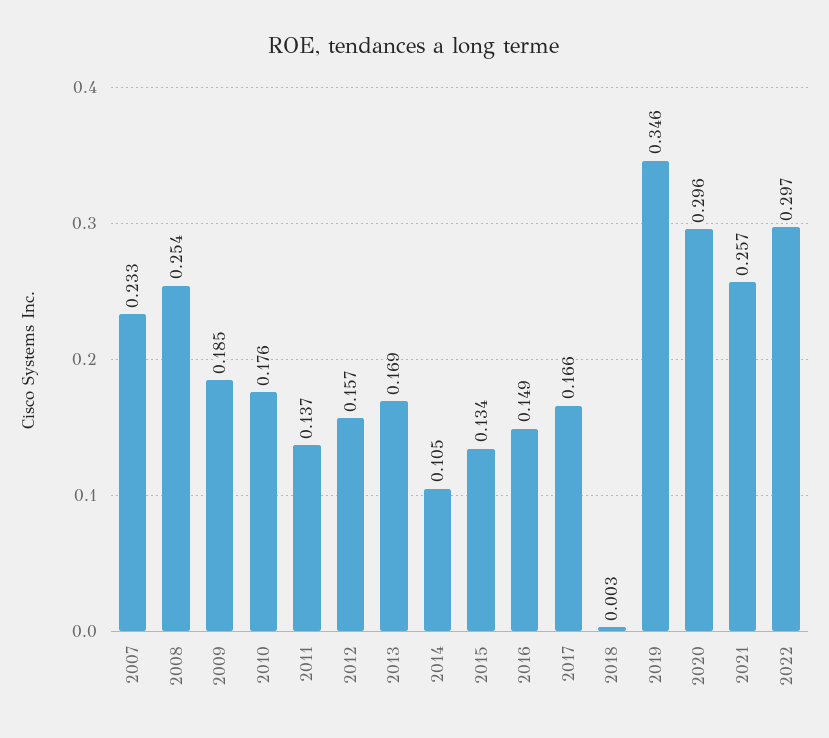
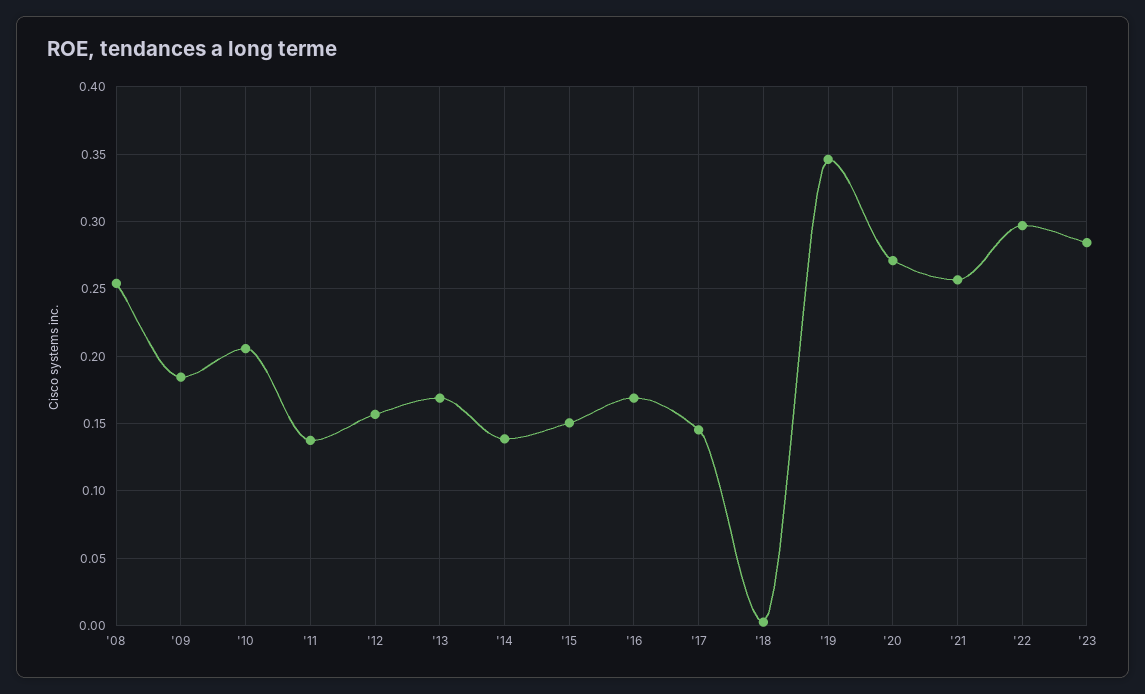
2007: 0.233 -> none
2010: 0.176 -> 0.205
2014: 0.105 -> 0.14
2015: 0.134 -> 0.15
2016: 0.149 -> 0.17
2017: 0.166 -> 0.145
2020: 0.296 -> 0.27
'23: none -> 0.285

